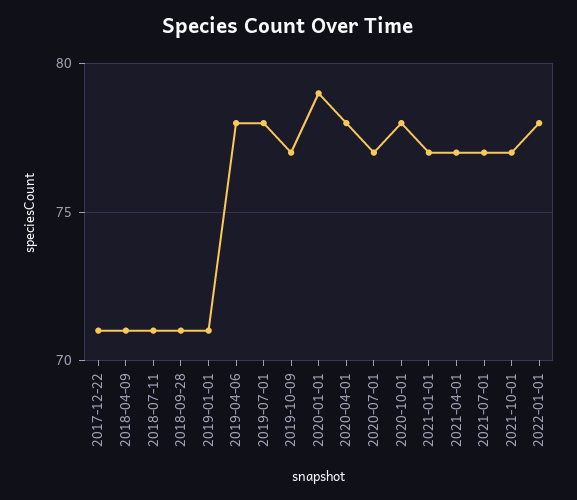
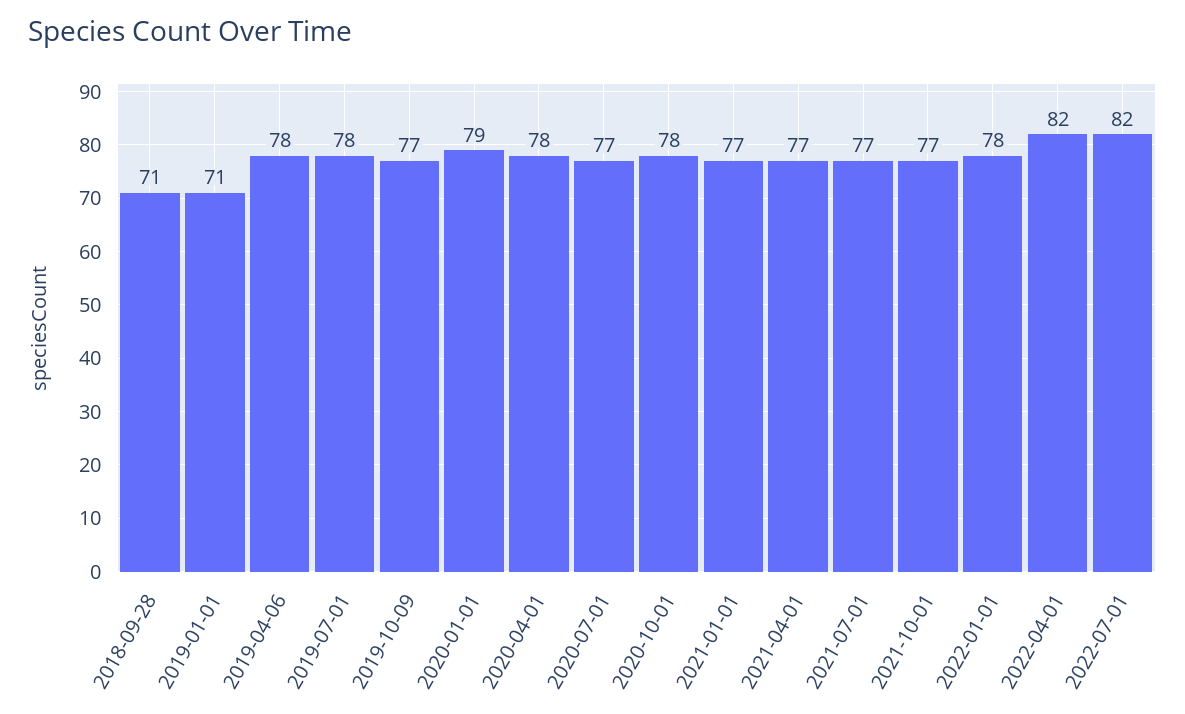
2017-12-22: 71 -> none
2018-04-09: 71 -> none
2018-07-11: 71 -> none
2022-04-01: none -> 82
2022-07-01: none -> 82

